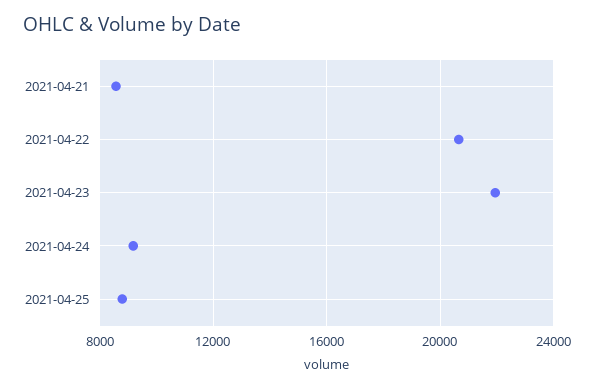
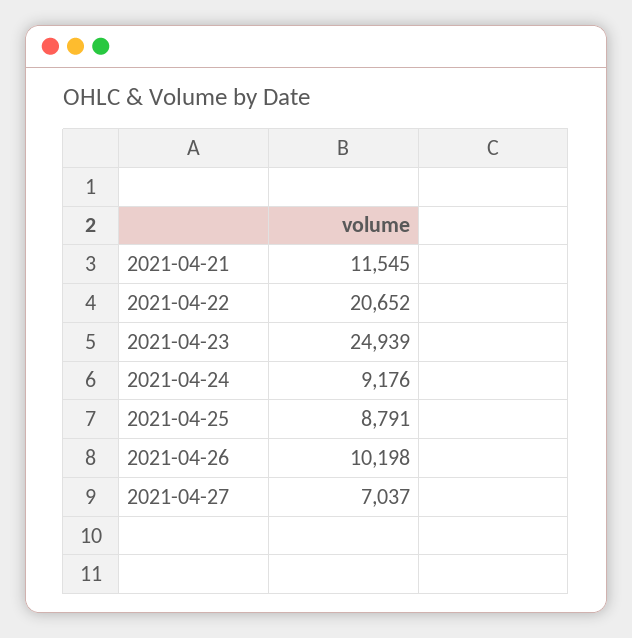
2021-04-21: 8500 -> 11545
2021-04-23: 22000 -> 24939
2021-04-26: none -> 10198
2021-04-27: none -> 7037

